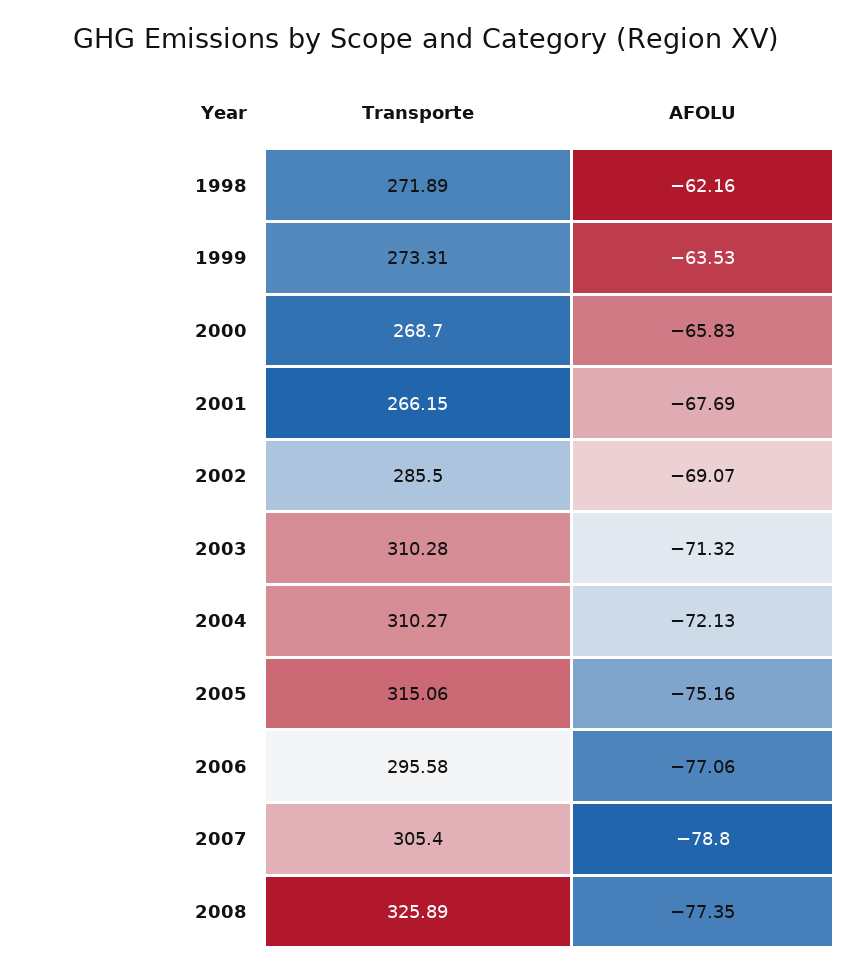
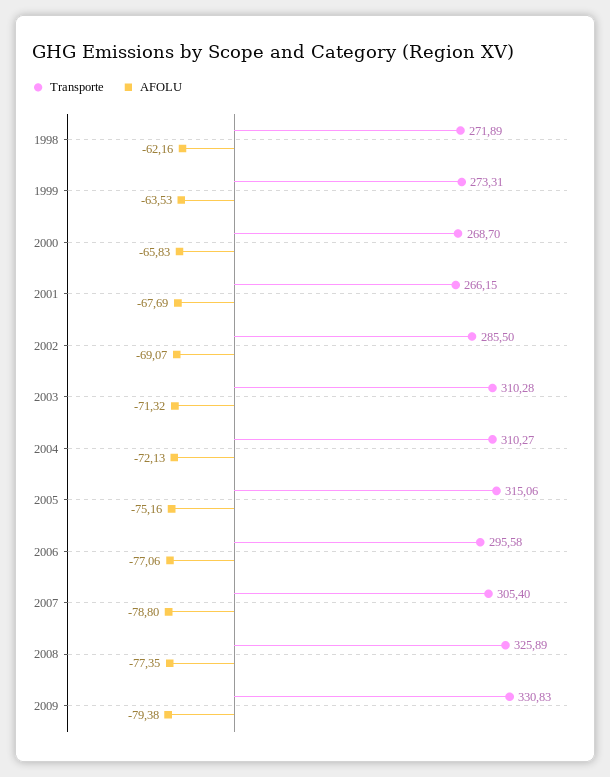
Transporte, 2009: none -> 330.83
AFOLU, 2009: none -> -79.38

